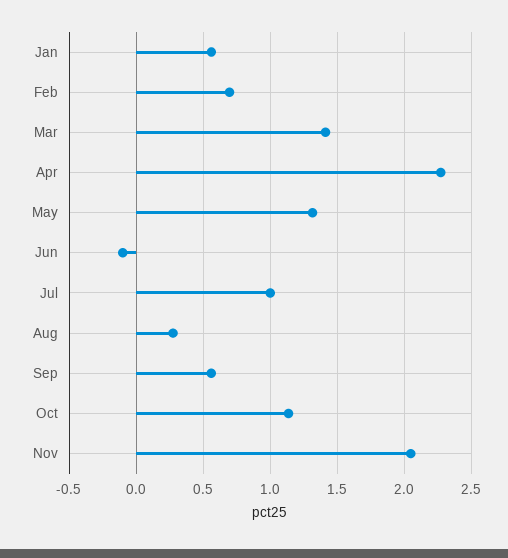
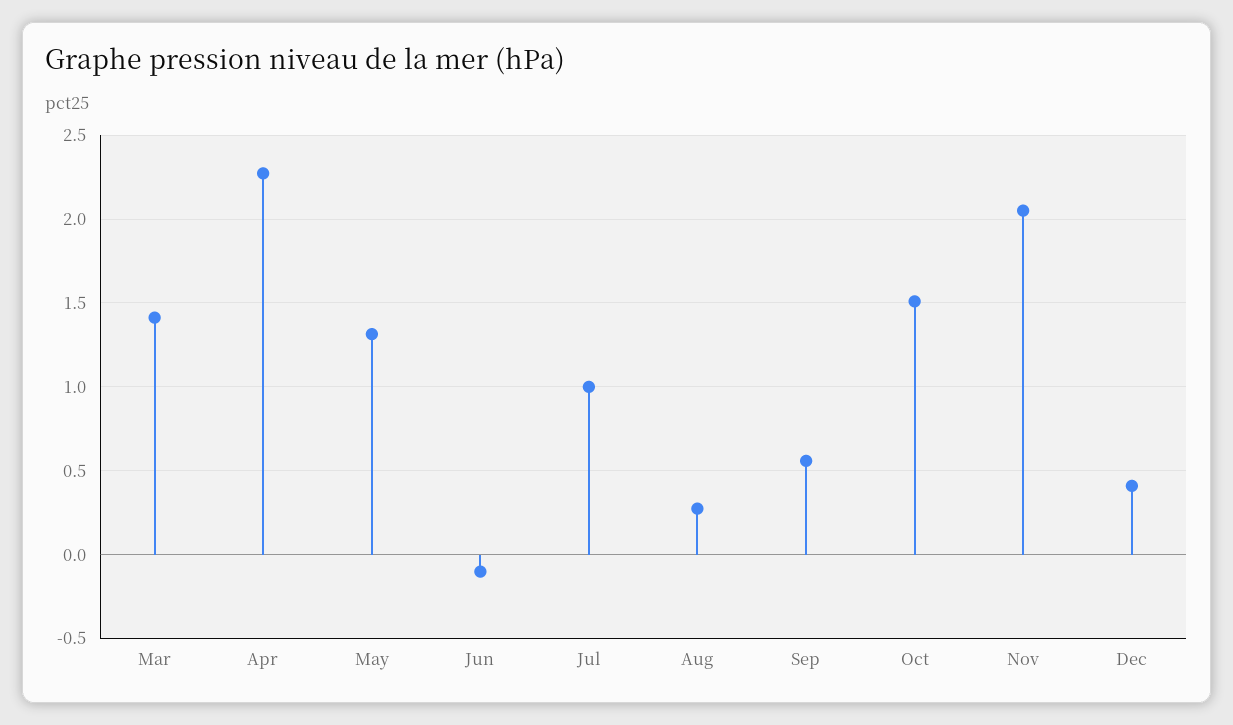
Jan: 0.55 -> none
Feb: 0.7 -> none
Oct: 1.15 -> 1.5
Dec: none -> 0.4

